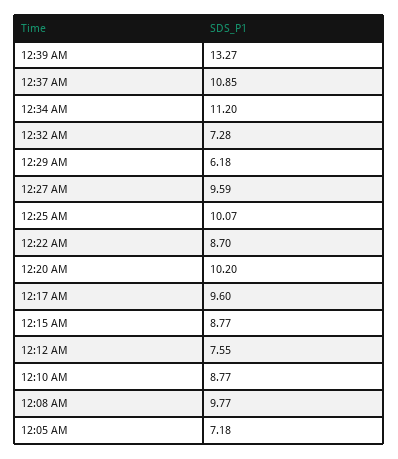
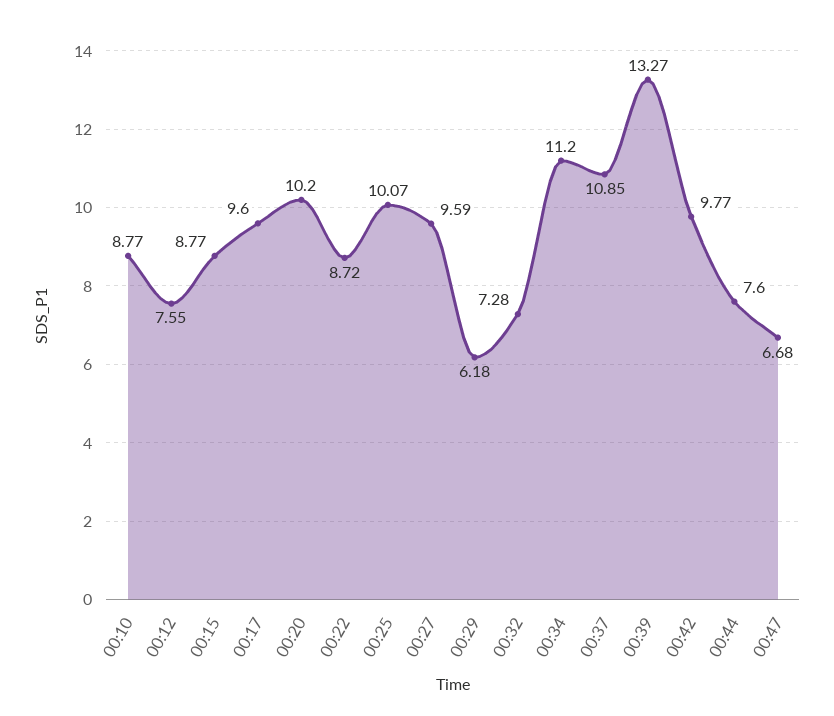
12:22 AM: 8.7 -> 8.72
12:08 AM: 9.77 -> none
12:05 AM: 7.18 -> none
00:42: none -> 9.77
00:44: none -> 7.6
00:47: none -> 6.68

